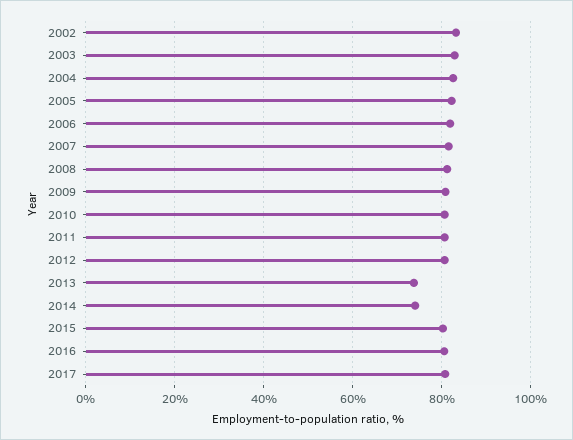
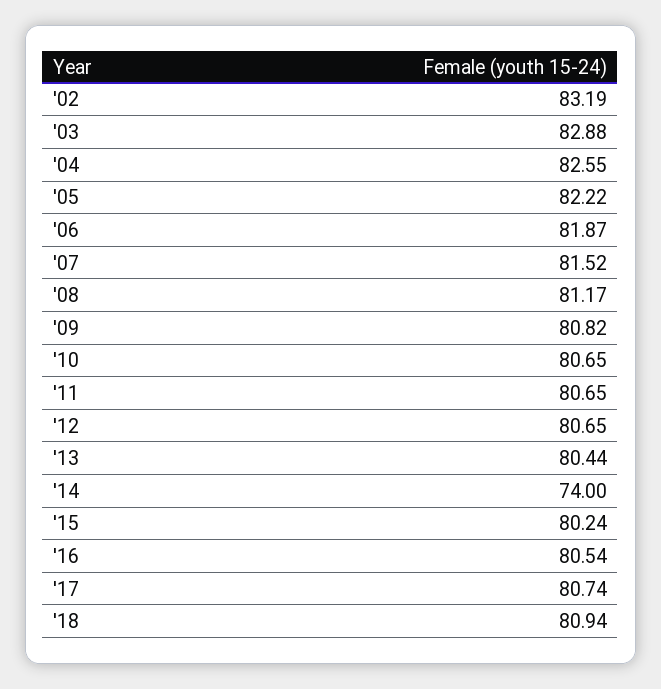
2013: 74 -> 80.44
'18: none -> 80.94

